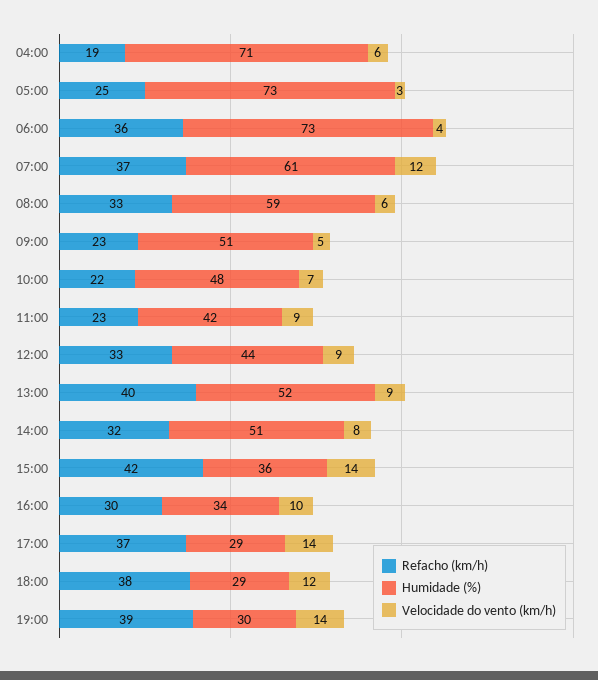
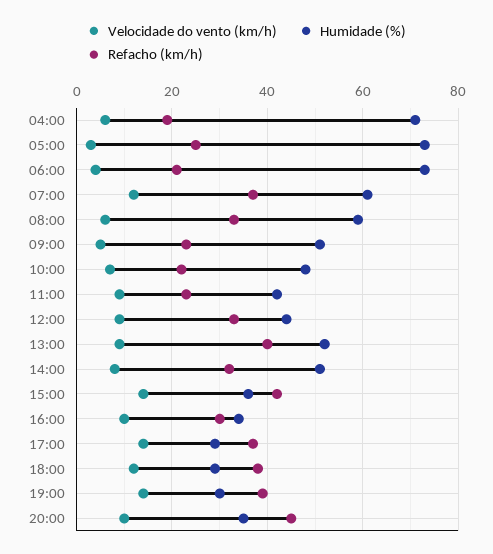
Refacho (km/h), 06:00: 36 -> 20
Velocidade do vento (km/h), 20:00: none -> 10
Humidade (%), 20:00: none -> 35
Refacho (km/h), 20:00: none -> 45

